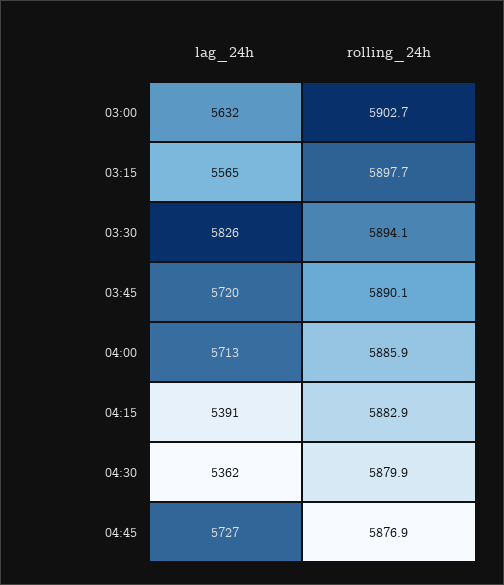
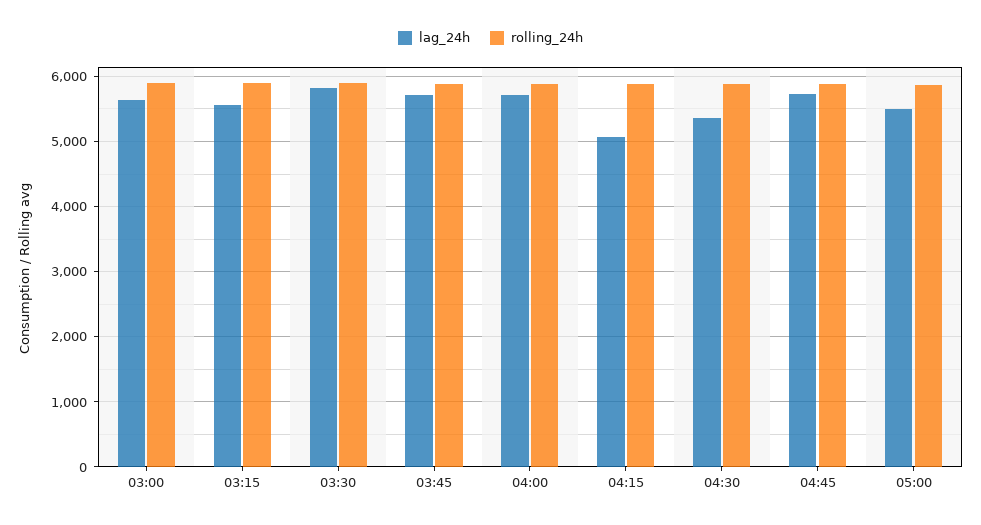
lag_24h, 04:15: 5391 -> 5100
lag_24h, 05:00: none -> 5500
rolling_24h, 05:00: none -> 5900

